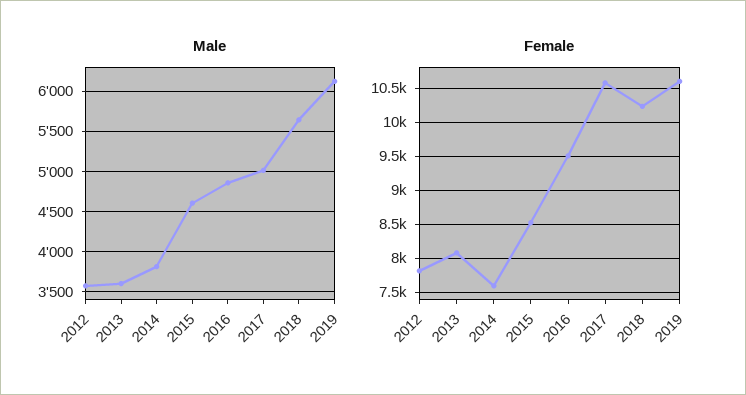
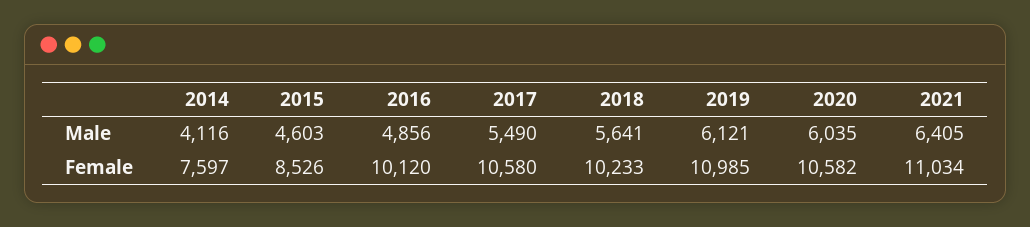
Male, 2012: 3600 -> none
Male, 2013: 3600 -> none
Male, 2014: 3800 -> 4116
Male, 2017: 5000 -> 5490
Female, 2012: 7800 -> none
Female, 2013: 8100 -> none
Female, 2016: 9500 -> 10120
Female, 2019: 10600 -> 10985
Male, 2020: none -> 6035
Male, 2021: none -> 6405
Female, 2020: none -> 10582
Female, 2021: none -> 11034

